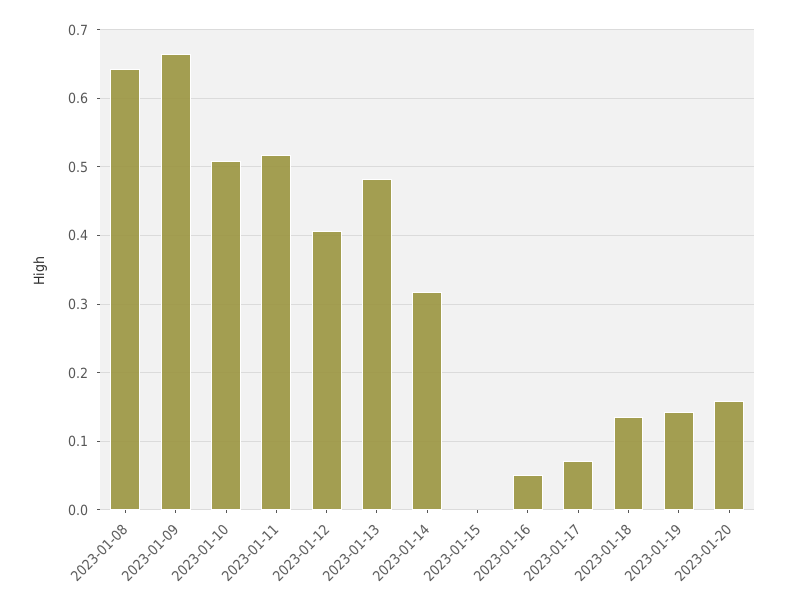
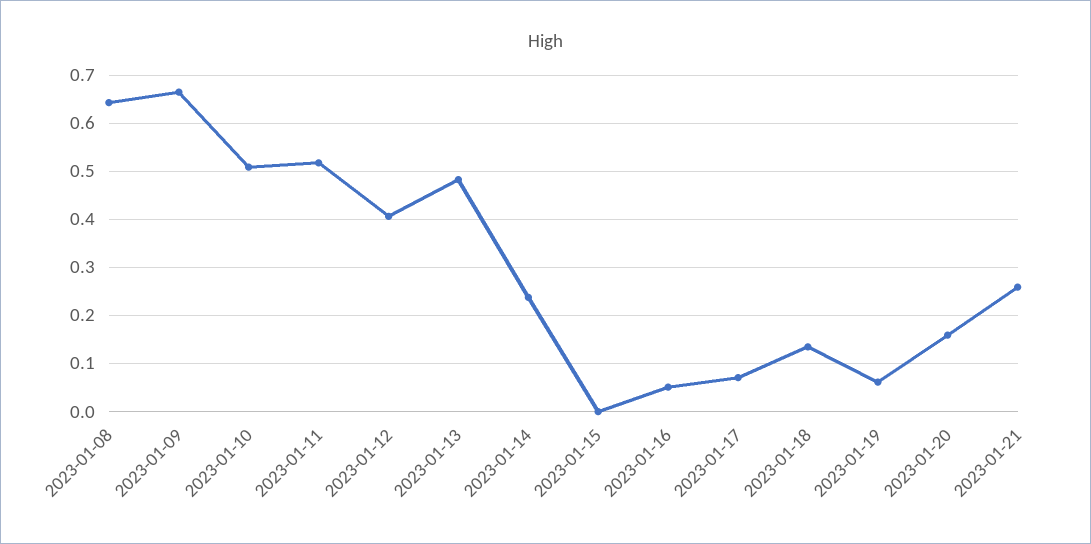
2023-01-14: 0.32 -> 0.24
2023-01-19: 0.14 -> 0.06
2023-01-21: none -> 0.26

